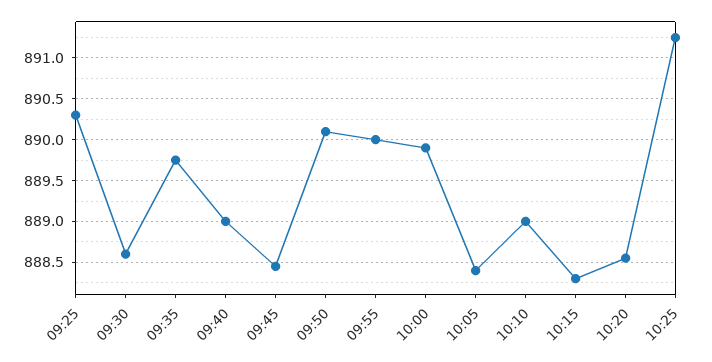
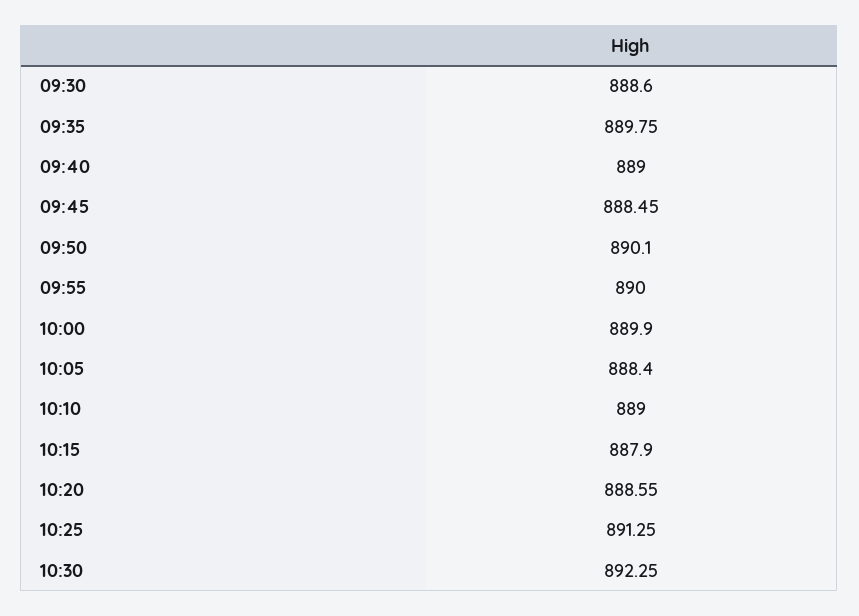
09:25: 890.3 -> none
10:15: 888.3 -> 887.9
10:30: none -> 892.25

